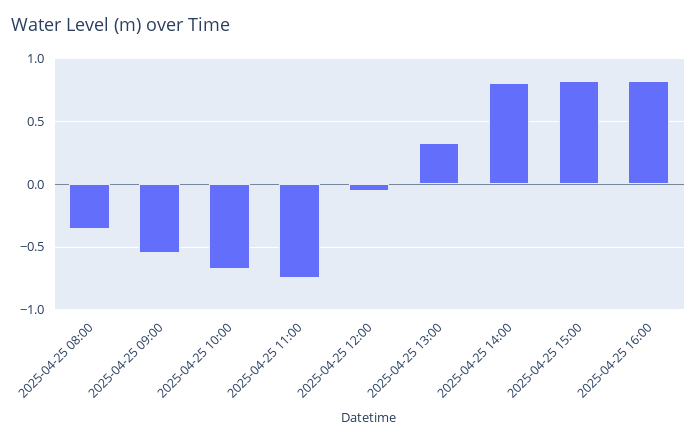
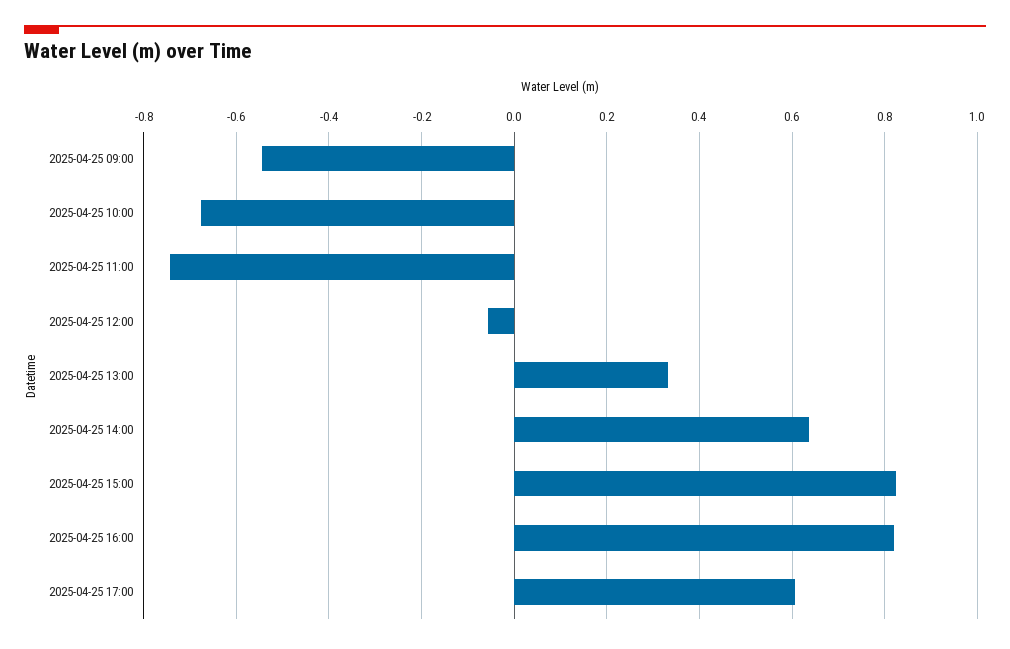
2025-04-25 08:00: -0.35 -> none
2025-04-25 14:00: 0.8 -> 0.64
2025-04-25 17:00: none -> 0.6

